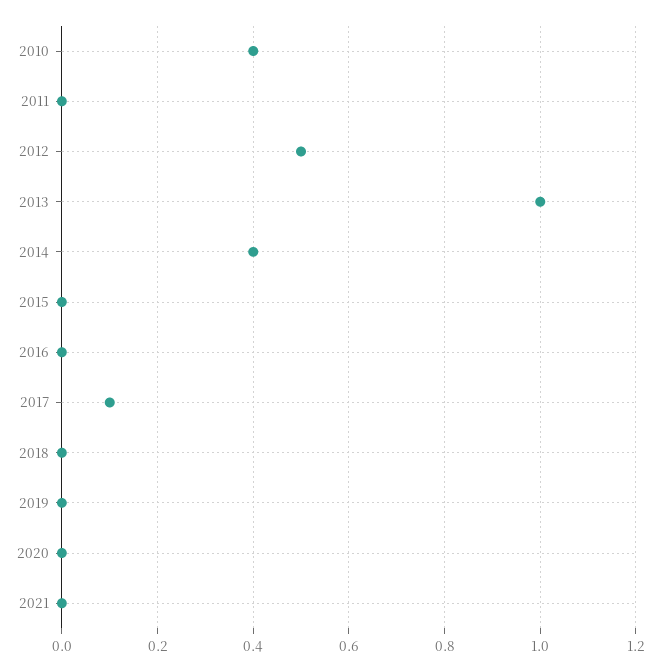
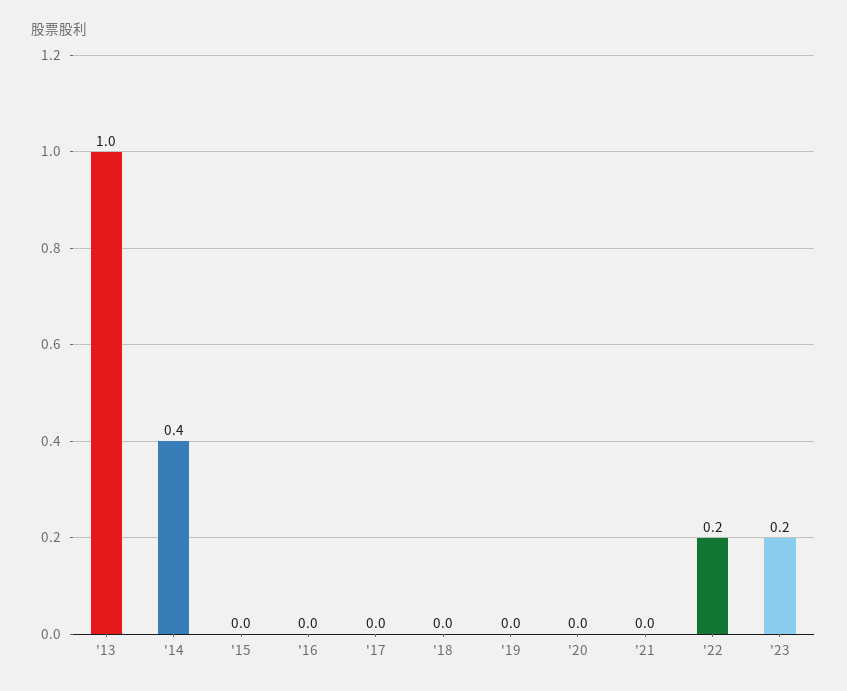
2010: 0.4 -> none
2011: 0 -> none
2012: 0.5 -> none
2017: 0.1 -> 0
'22: none -> 0.2
'23: none -> 0.2

